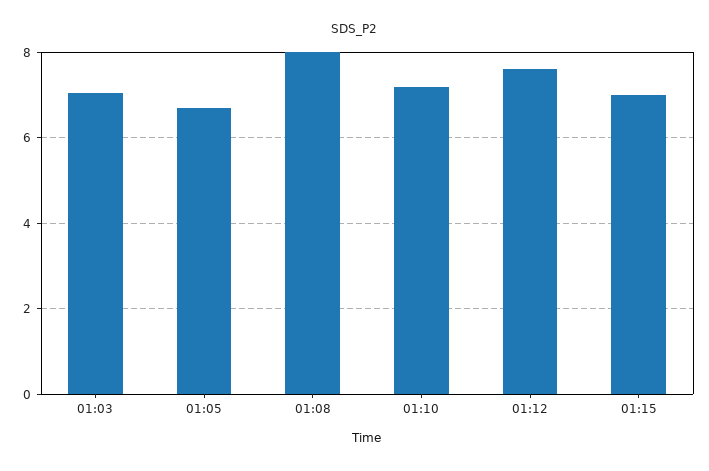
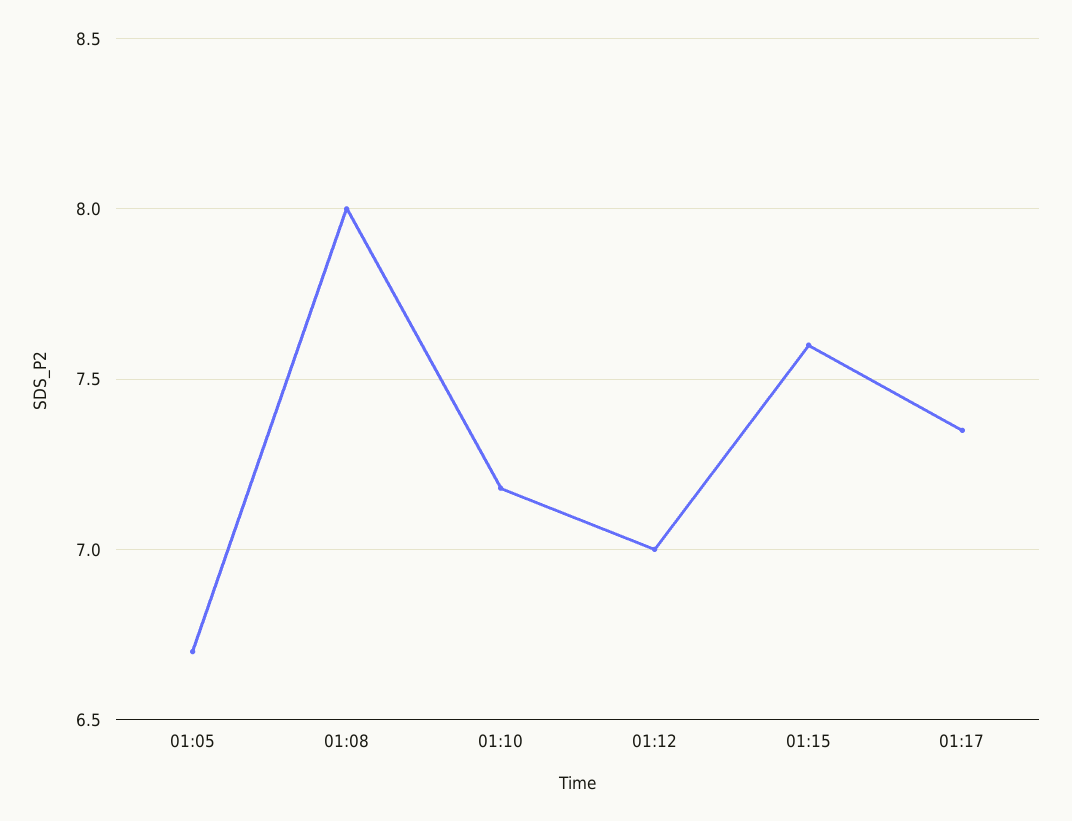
01:03: 7 -> none
01:12: 7.6 -> 7
01:15: 7 -> 7.6
01:17: none -> 7.35

